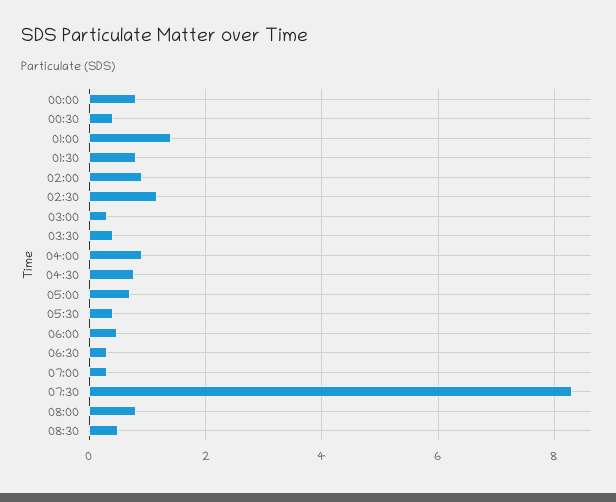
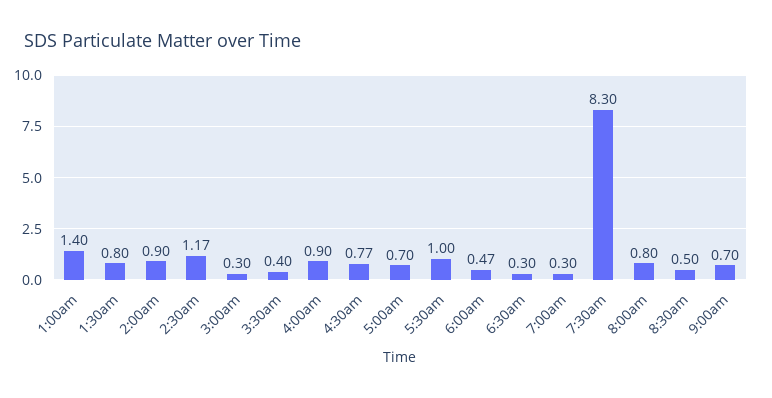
00:00: 0.8 -> none
00:30: 0.4 -> none
05:30: 0.4 -> 1
9:00am: none -> 0.7

